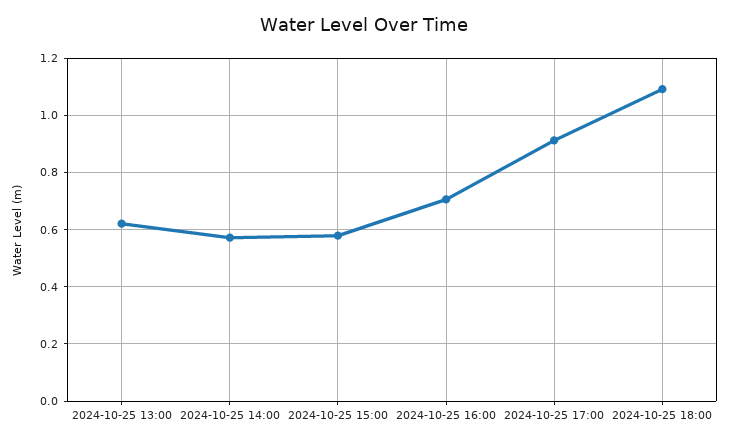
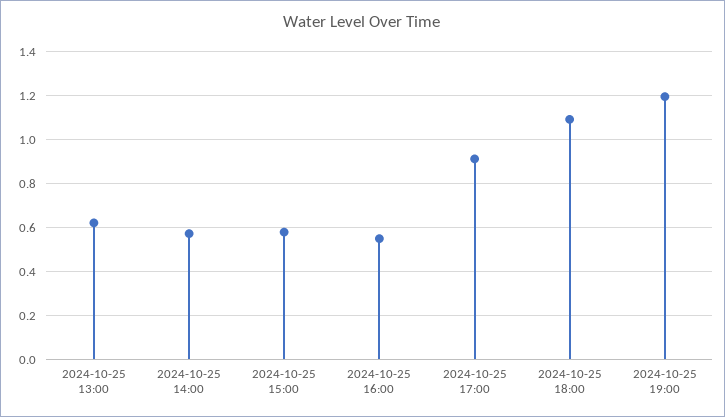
2024-10-25 16:00: 0.7 -> 0.55
2024-10-25 19:00: none -> 1.2

